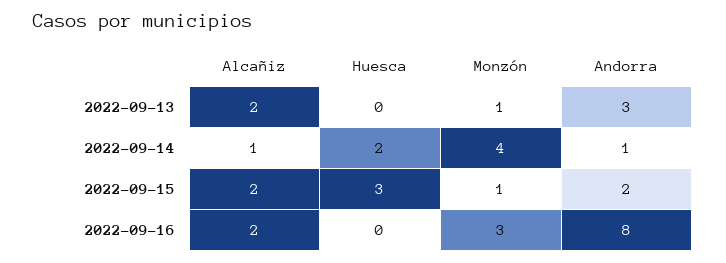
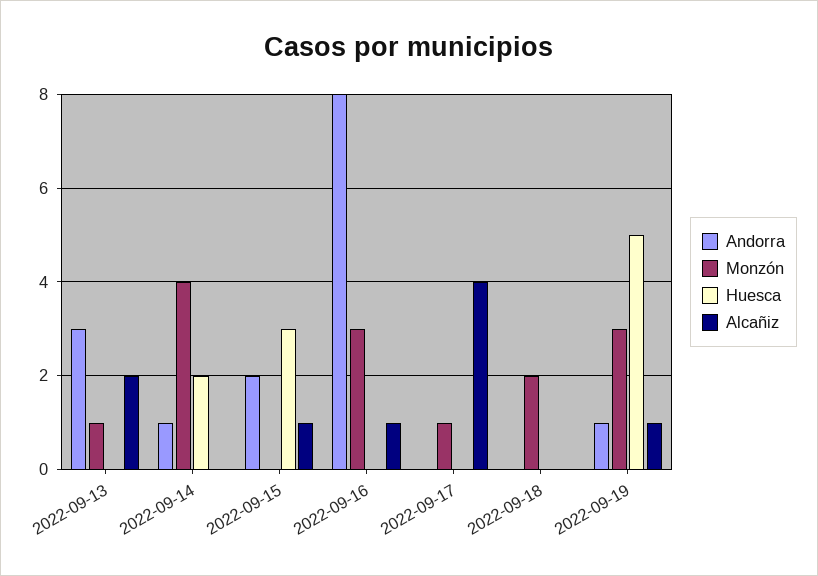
Alcañiz, 2022-09-14: 1 -> 0
Alcañiz, 2022-09-15: 2 -> 1
Monzón, 2022-09-15: 1 -> 0
Alcañiz, 2022-09-16: 2 -> 1
Andorra, 2022-09-17: none -> 0
Monzón, 2022-09-17: none -> 1
Huesca, 2022-09-17: none -> 0
Alcañiz, 2022-09-17: none -> 4
Andorra, 2022-09-18: none -> 0
Monzón, 2022-09-18: none -> 2
Huesca, 2022-09-18: none -> 0
Alcañiz, 2022-09-18: none -> 0
Andorra, 2022-09-19: none -> 1
Monzón, 2022-09-19: none -> 3
Huesca, 2022-09-19: none -> 5
Alcañiz, 2022-09-19: none -> 1

